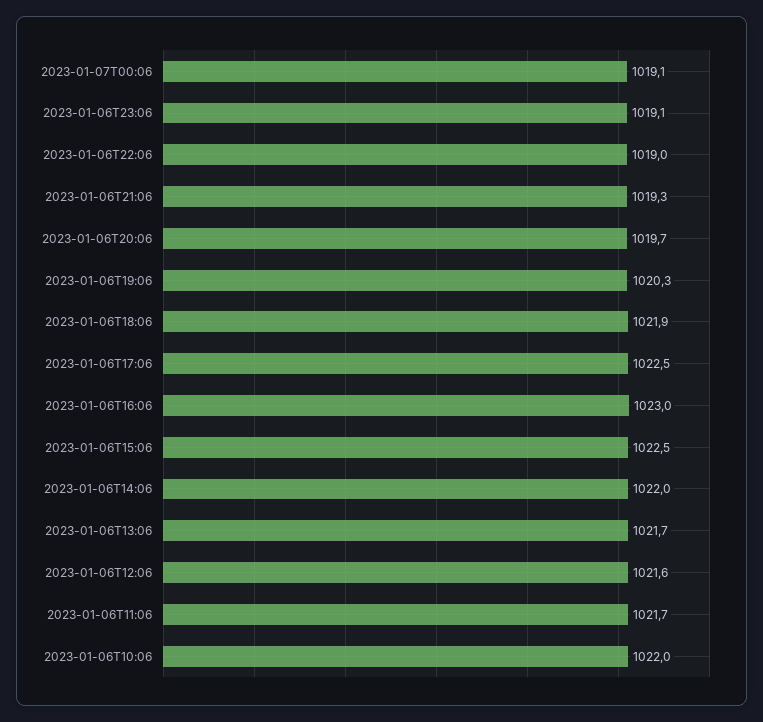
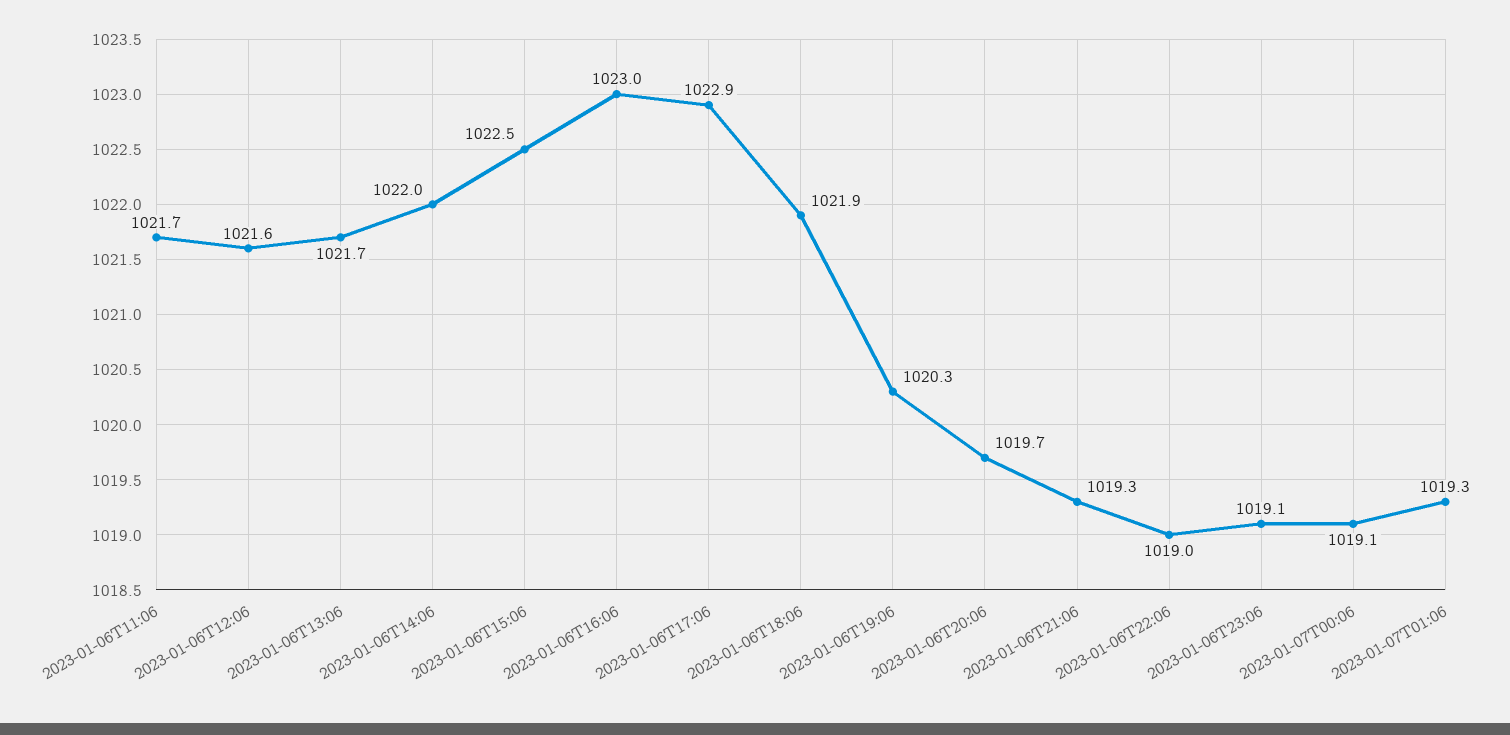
2023-01-06T17:06: 1022.5 -> 1022.9
2023-01-06T10:06: 1022 -> none
2023-01-07T01:06: none -> 1019.3

